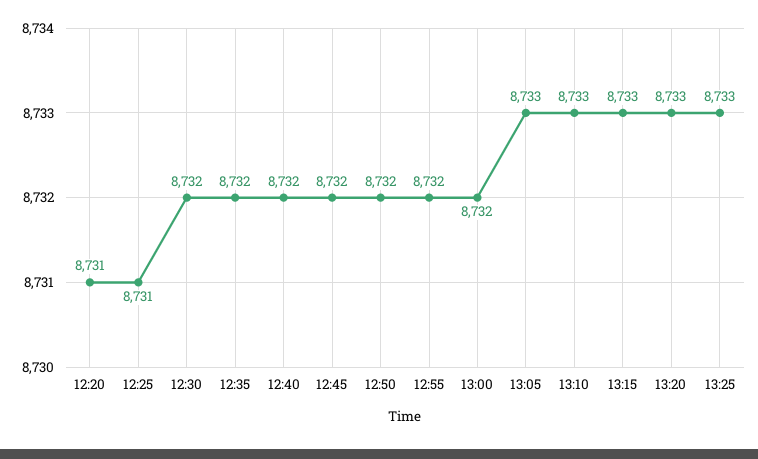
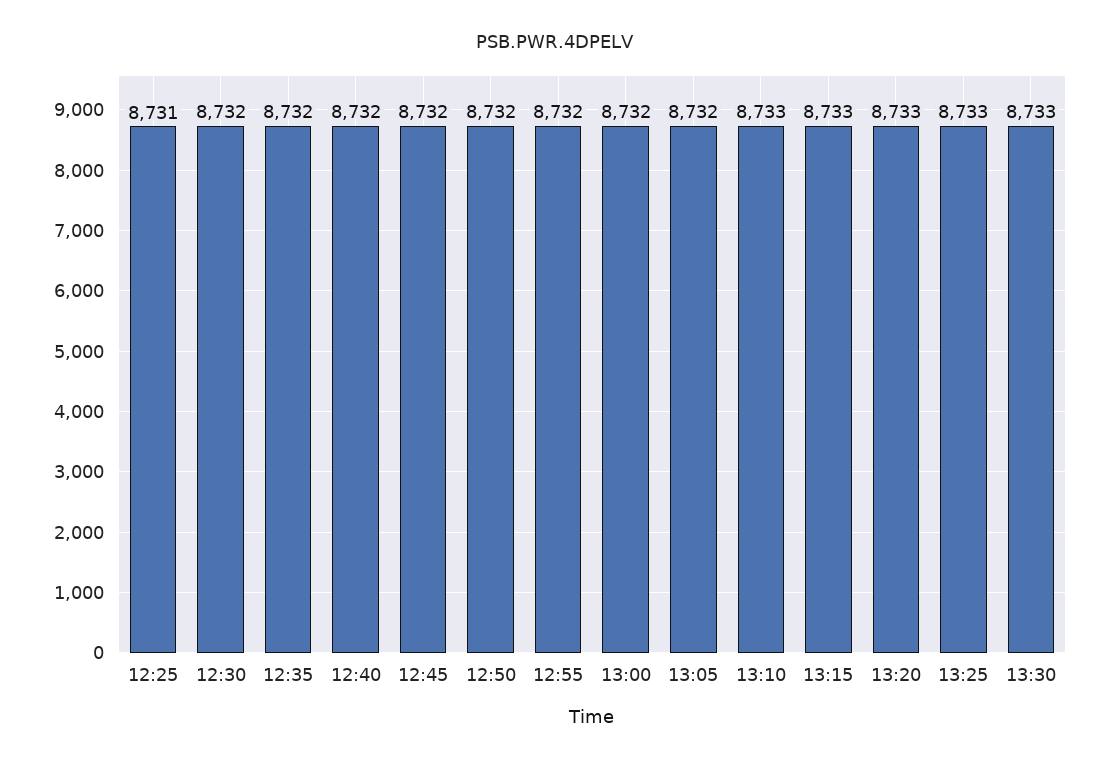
12:20: 8731 -> none
13:05: 8733 -> 8732
13:30: none -> 8733

